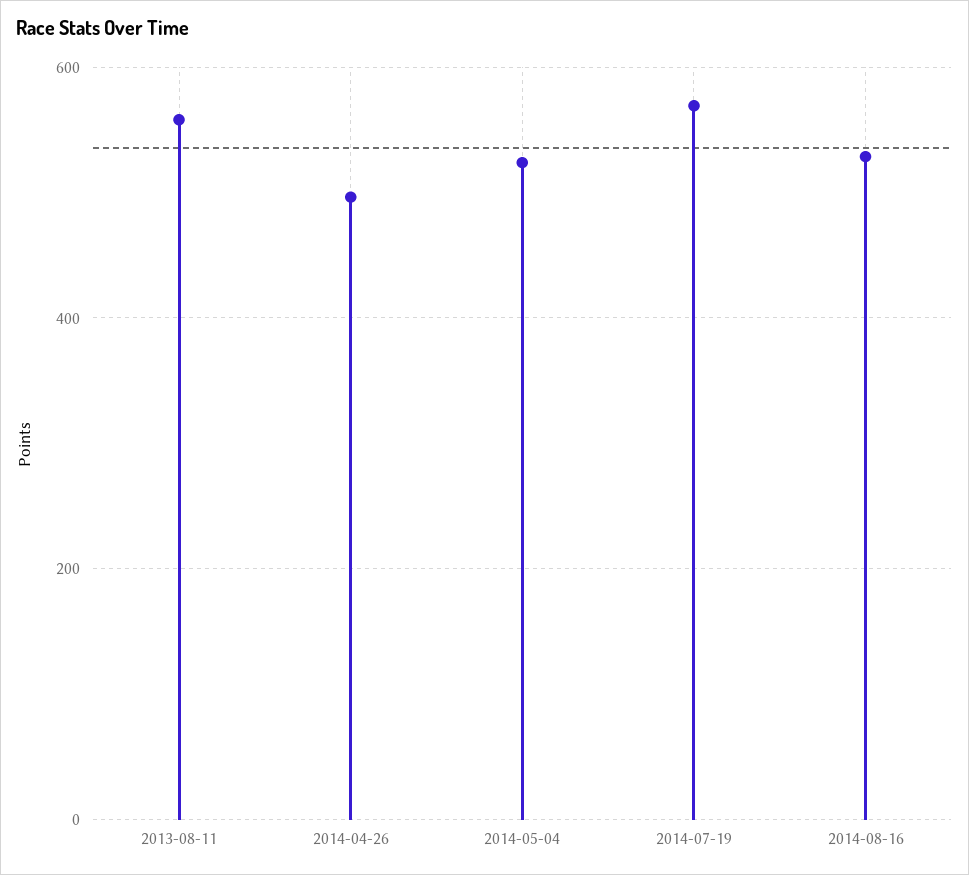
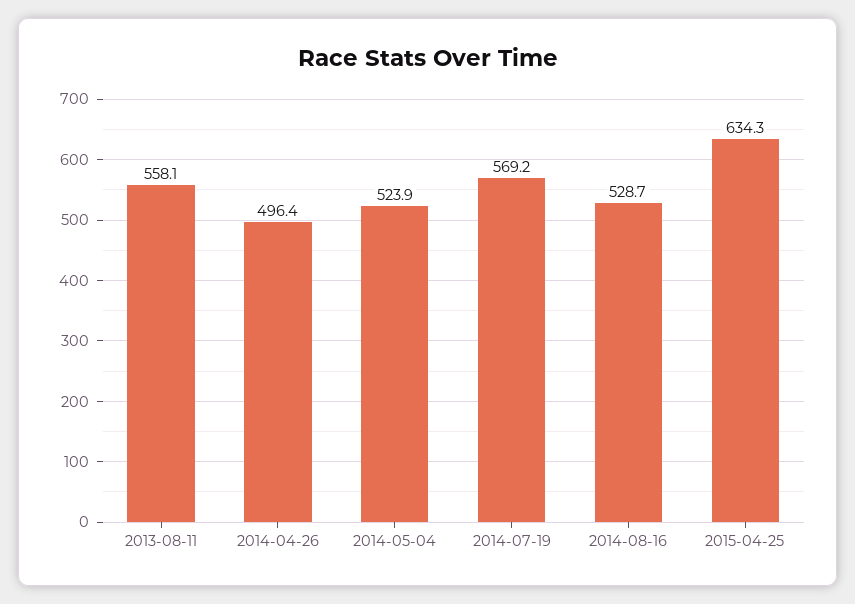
2015-04-25: none -> 634.3

